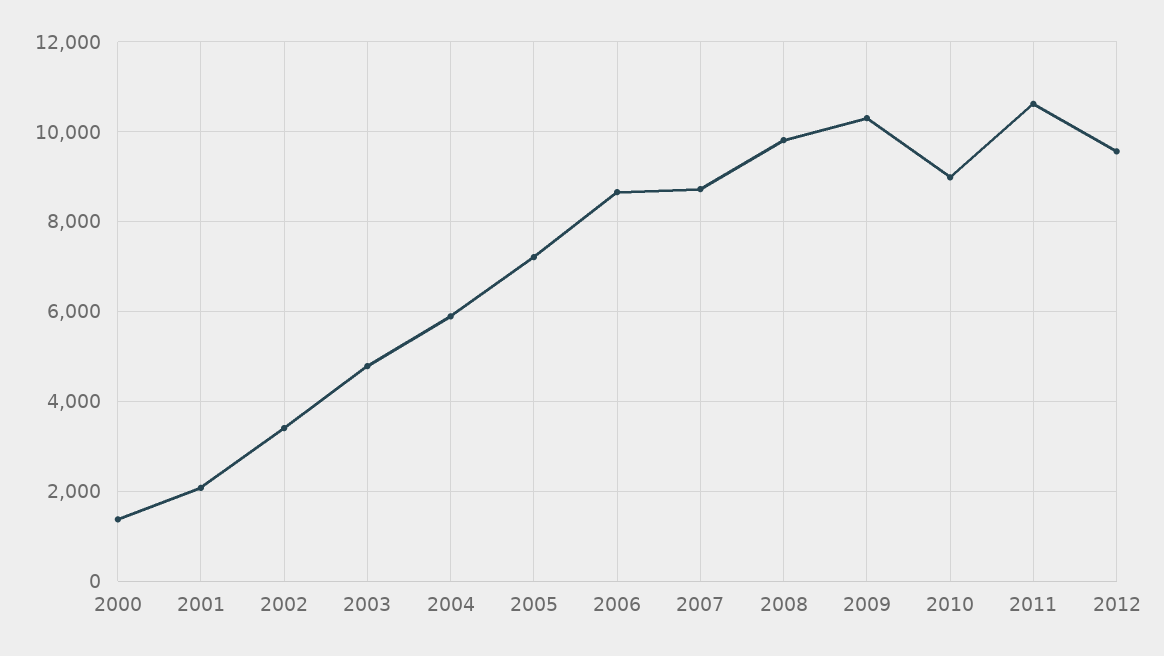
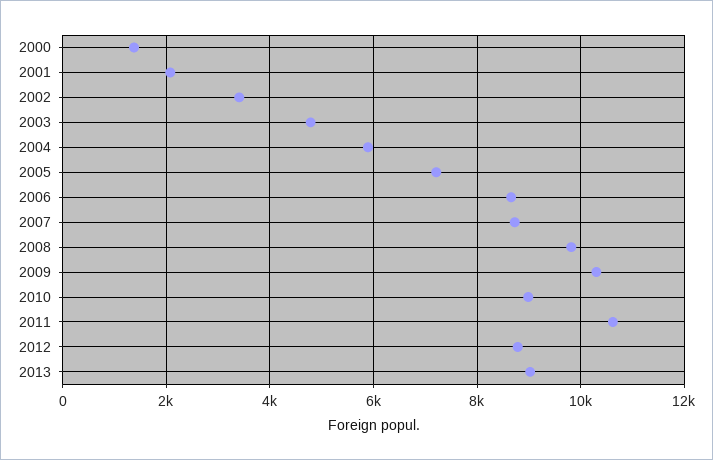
2012: 9600 -> 8800
2013: none -> 9000

